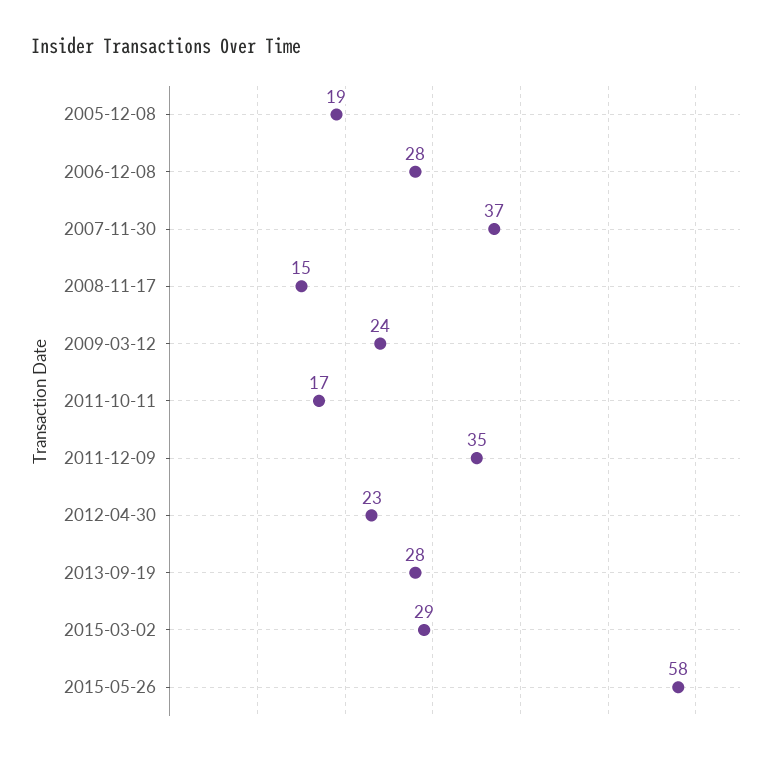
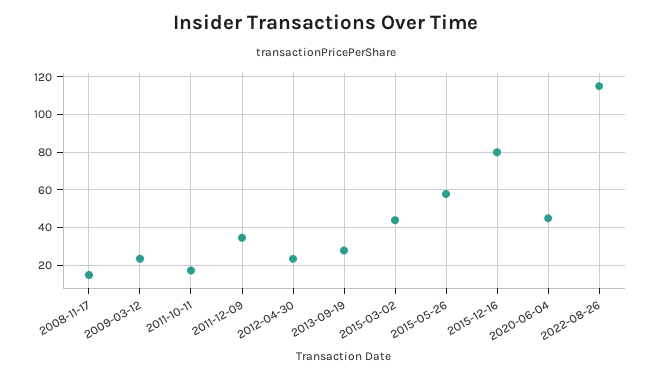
2005-12-08: 19 -> none
2006-12-08: 28 -> none
2007-11-30: 37 -> none
2015-03-02: 29 -> 45
2015-12-16: none -> 80
2020-06-04: none -> 45
2022-08-26: none -> 115

